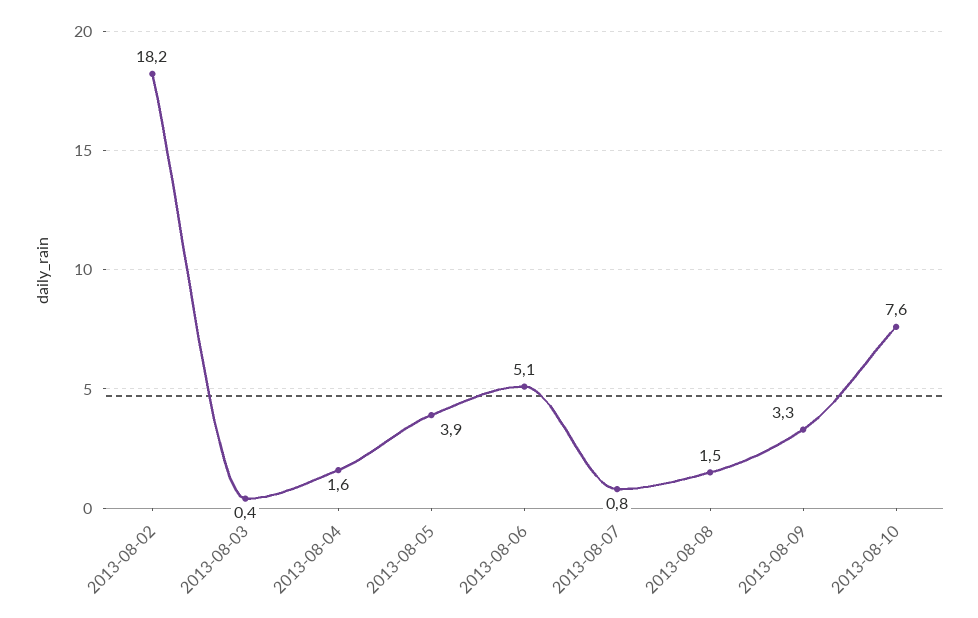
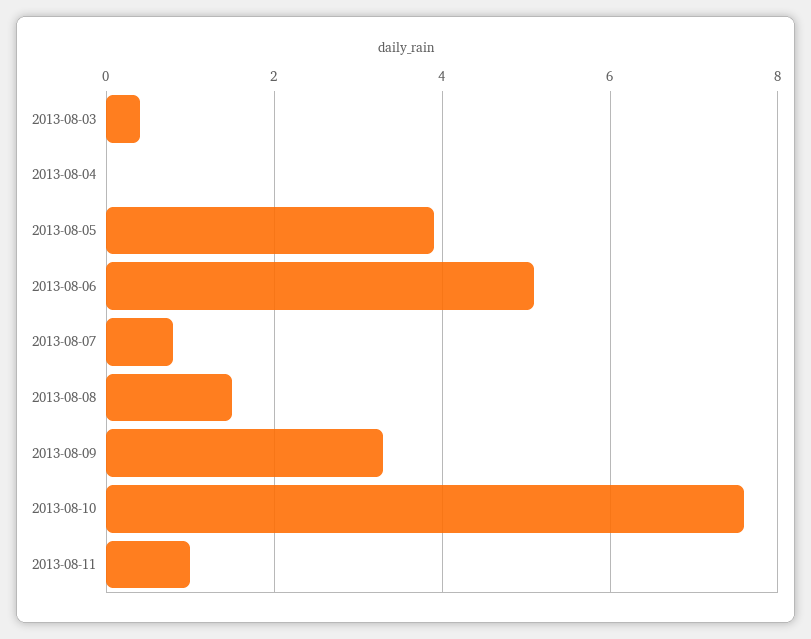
2013-08-02: 18.2 -> none
2013-08-04: 1.6 -> 0
2013-08-11: none -> 1

